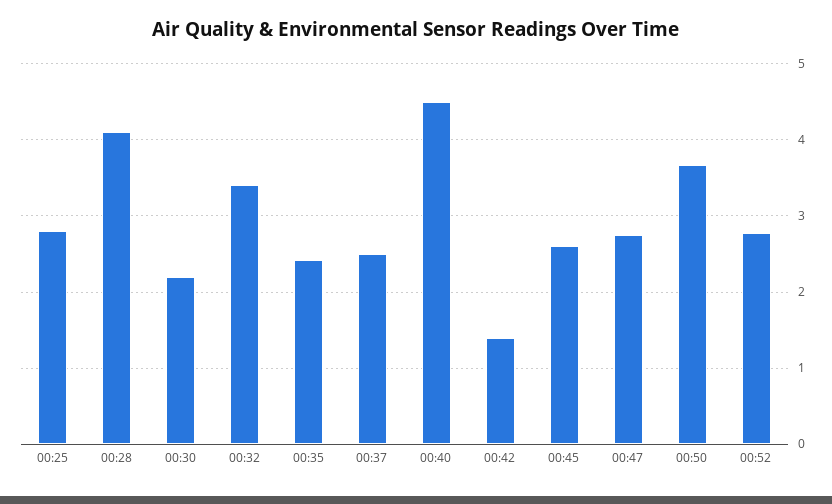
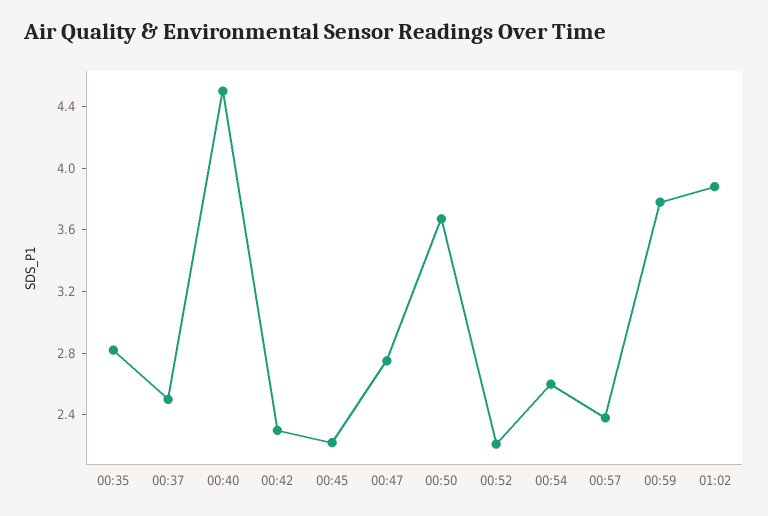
00:25: 2.8 -> none
00:28: 4.1 -> none
00:30: 2.2 -> none
00:32: 3.4 -> none
00:35: 2.4 -> 2.8
00:42: 1.4 -> 2.3
00:45: 2.6 -> 2.2
00:52: 2.8 -> 2.2
00:54: none -> 2.6
00:57: none -> 2.4
00:59: none -> 3.8
01:02: none -> 3.9

